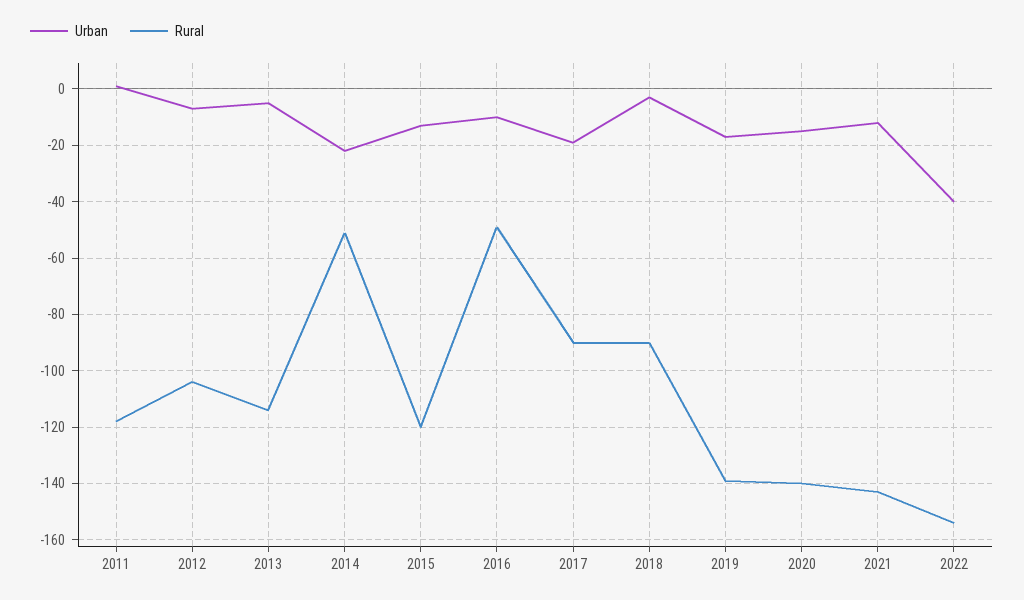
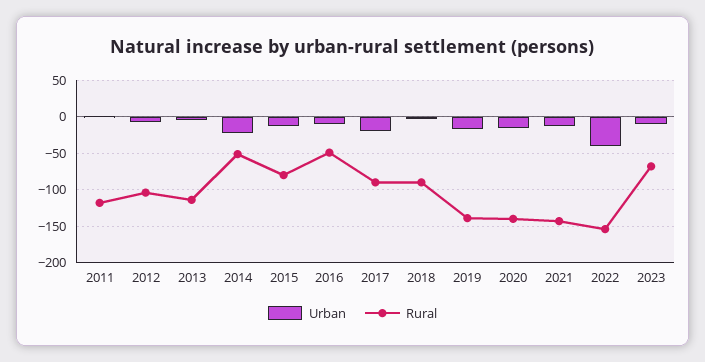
Rural, 2015: -120 -> -80
Urban, 2023: none -> -10
Rural, 2023: none -> -70

